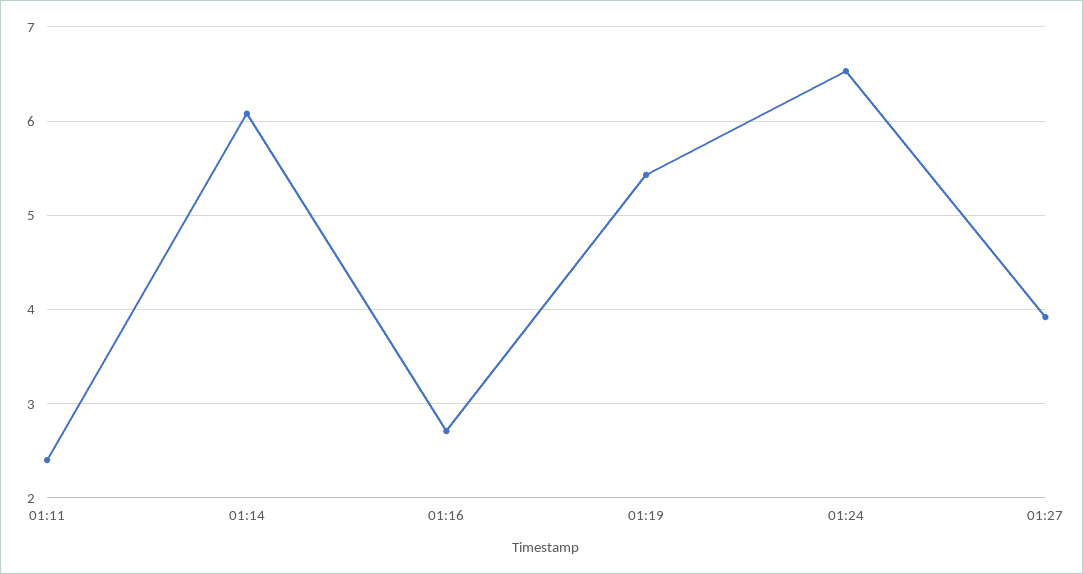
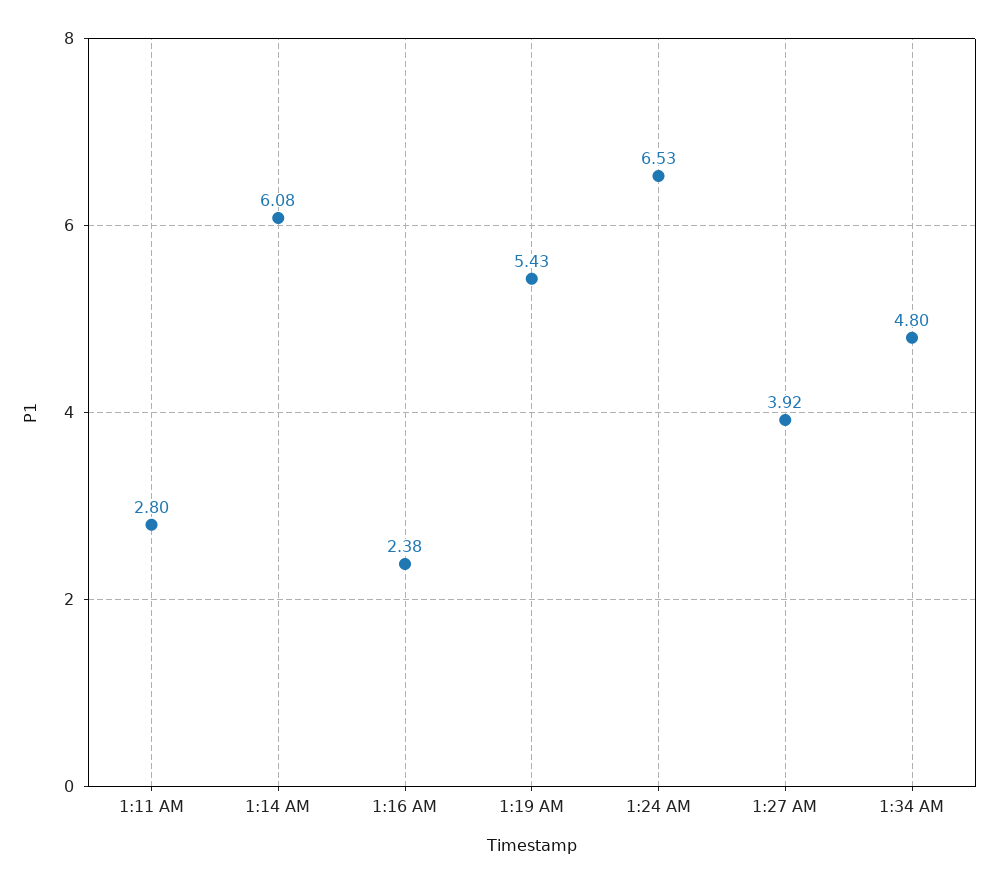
01:11: 2.4 -> 2.8
01:16: 2.7 -> 2.38
1:34 AM: none -> 4.8

